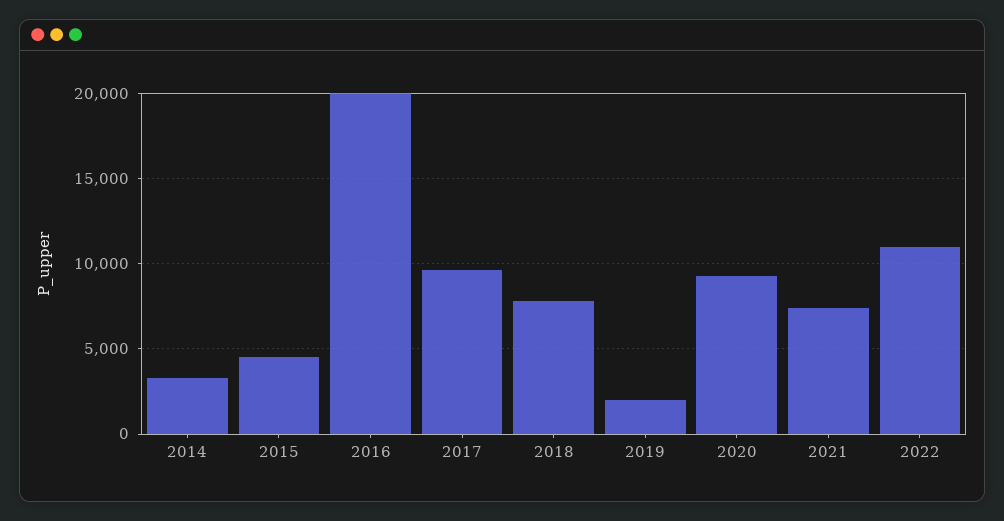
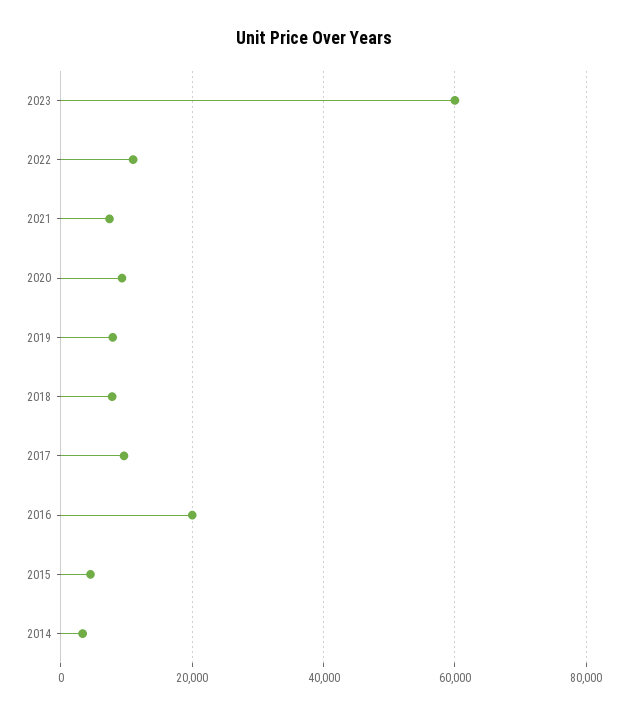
2019: 2000 -> 8000
2023: none -> 60000

